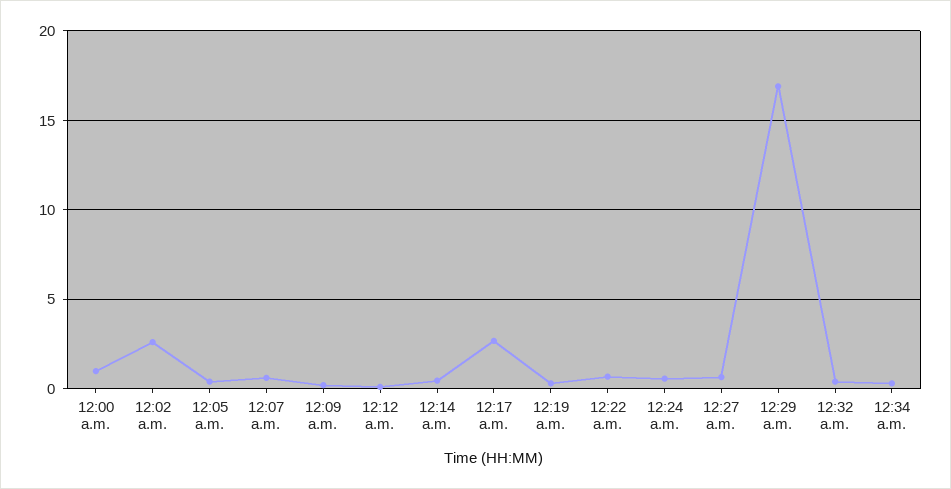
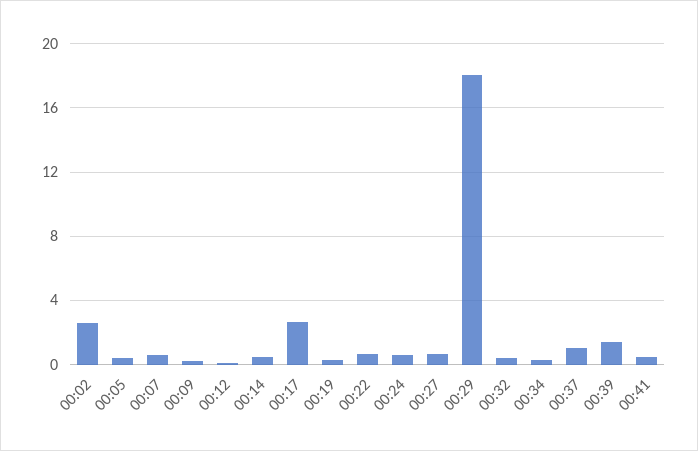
12:00 a.m.: 1 -> none
12:29 a.m.: 17 -> 18
00:37: none -> 1
00:39: none -> 1.5
00:41: none -> 0.5

